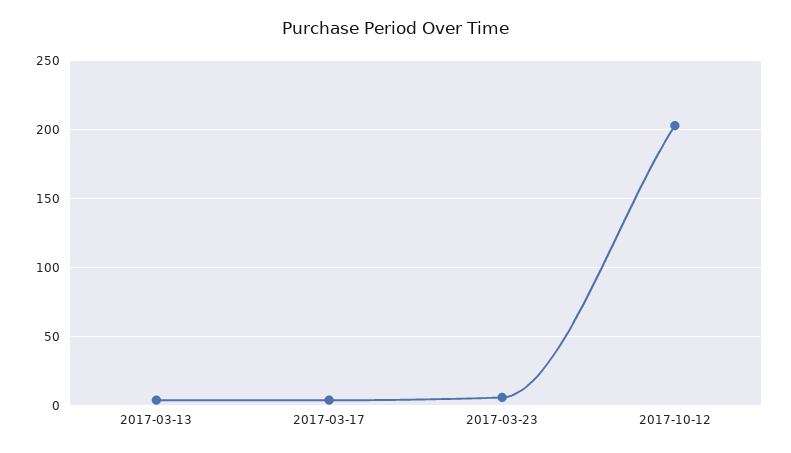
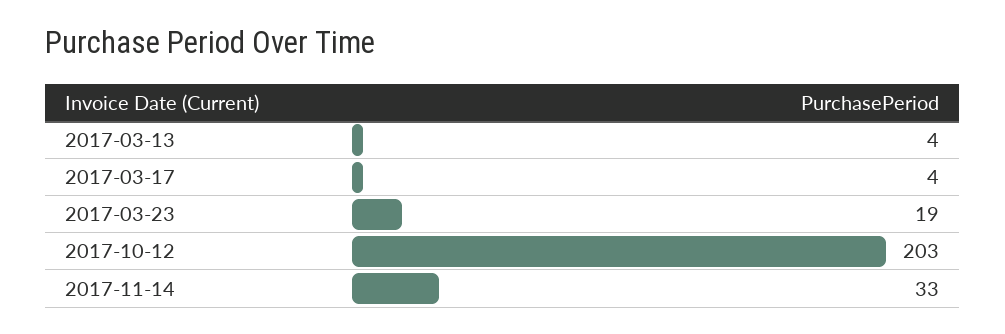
2017-03-23: 5 -> 19
2017-11-14: none -> 33

